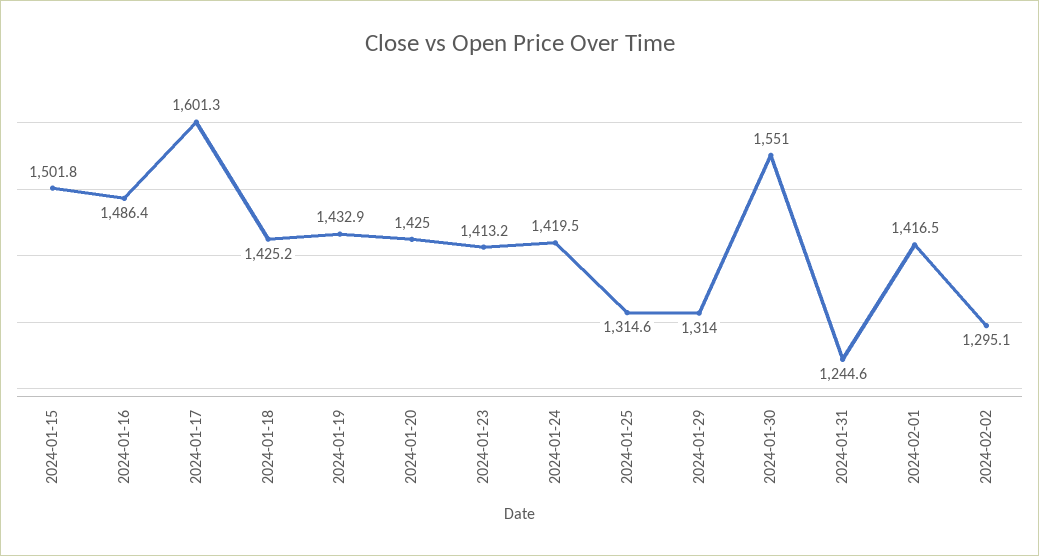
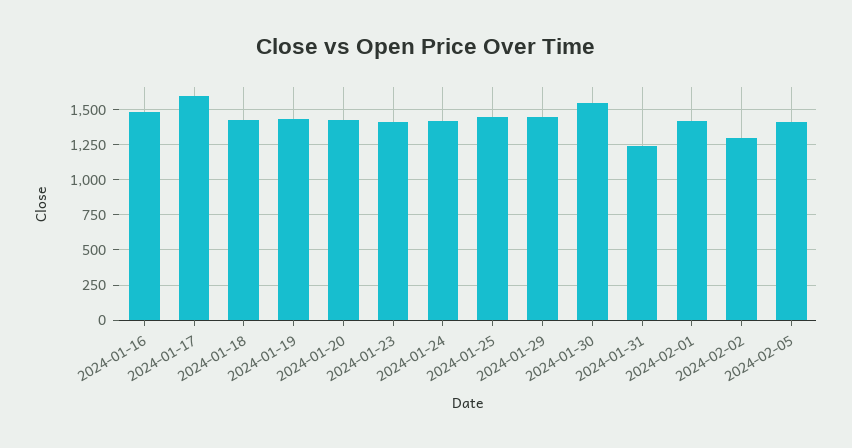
2024-01-15: 1501.8 -> none
2024-01-25: 1314.6 -> 1450
2024-01-29: 1314 -> 1450
2024-02-05: none -> 1400

